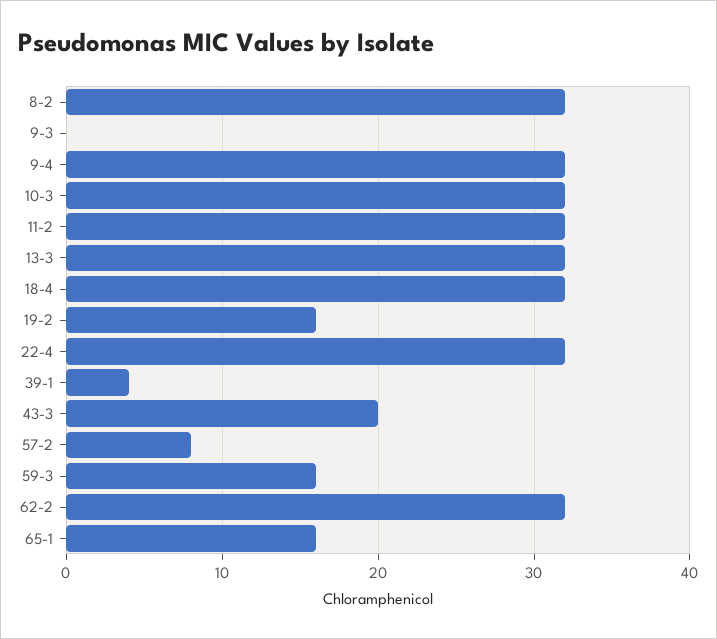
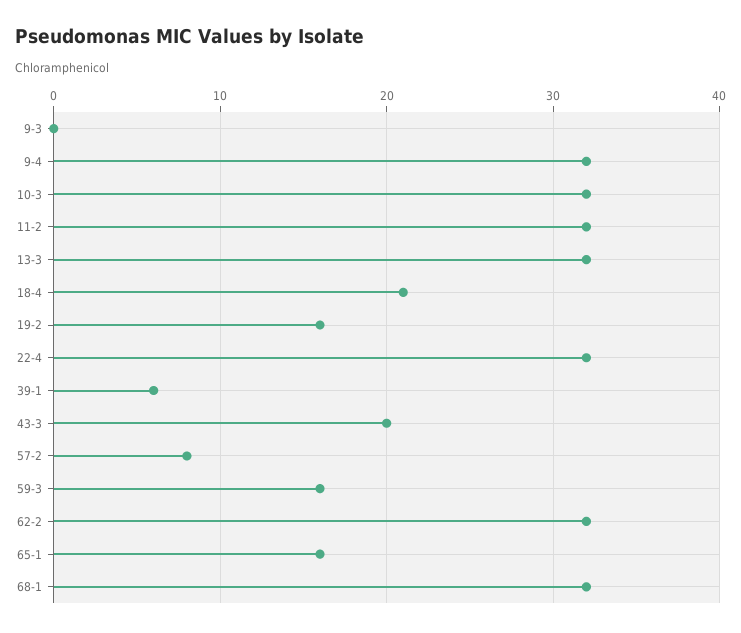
8-2: 32 -> none
18-4: 32 -> 21
39-1: 4 -> 6
68-1: none -> 32

